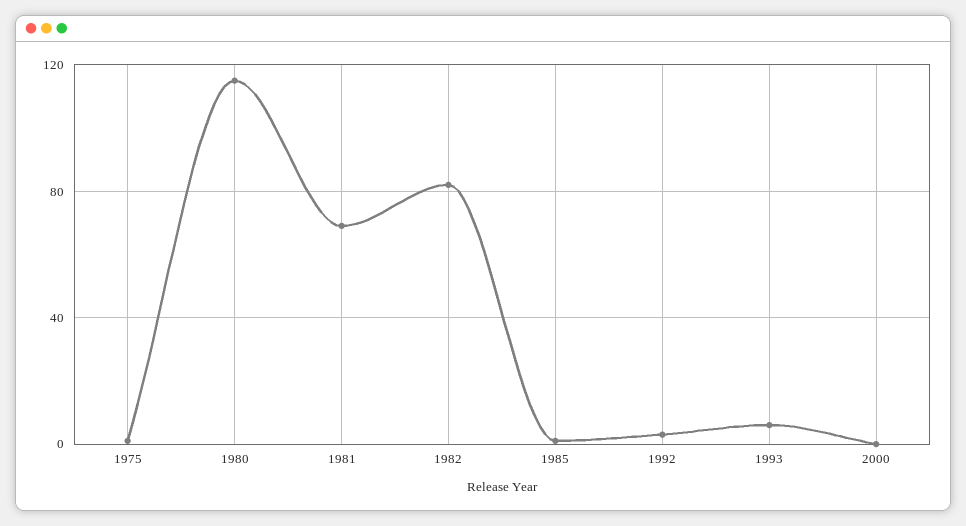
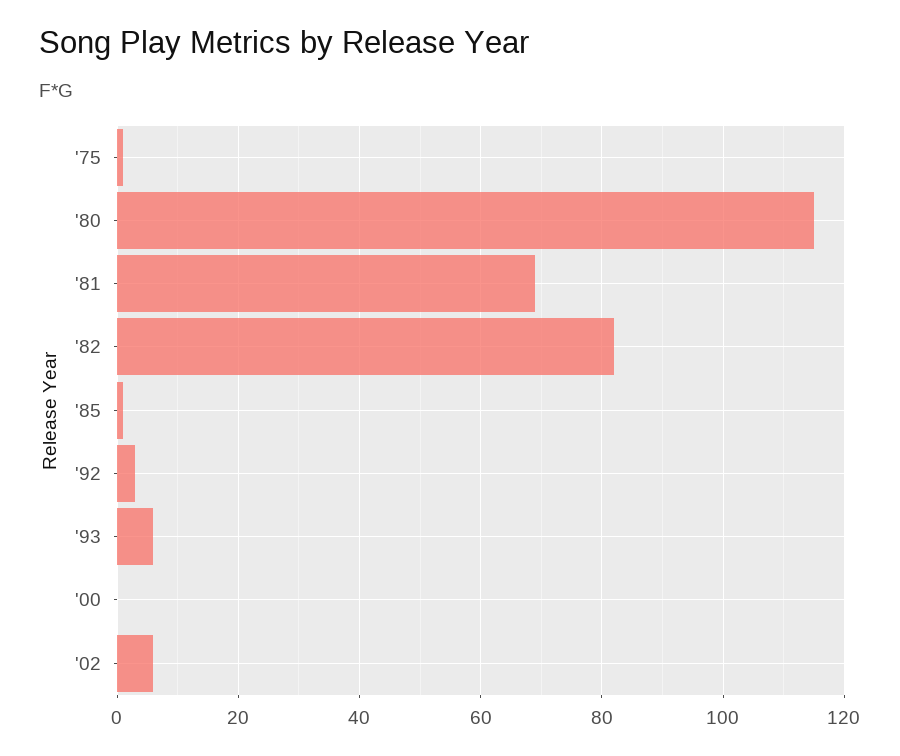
'02: none -> 5

